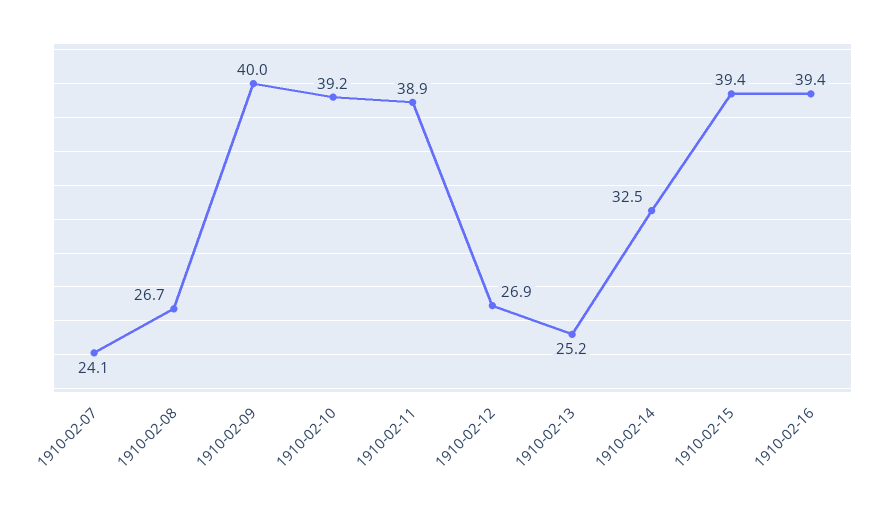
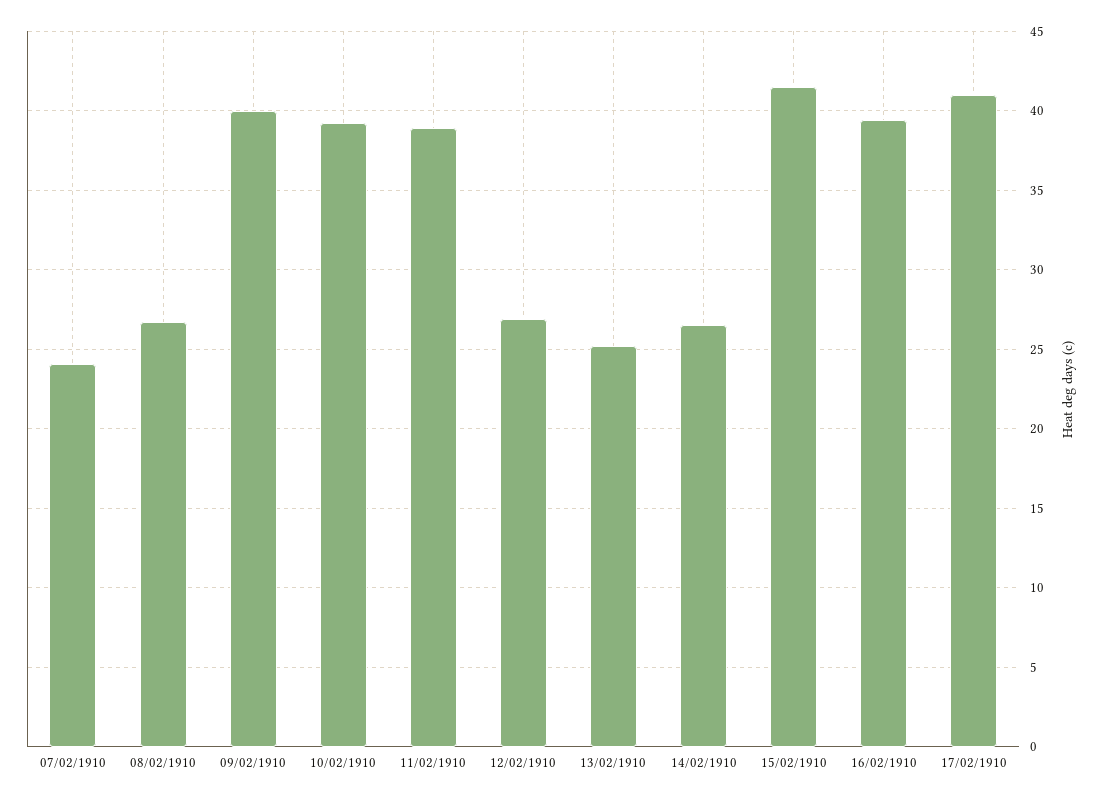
1910-02-14: 32.5 -> 26.5
1910-02-15: 39.4 -> 41.5
17/02/1910: none -> 41

